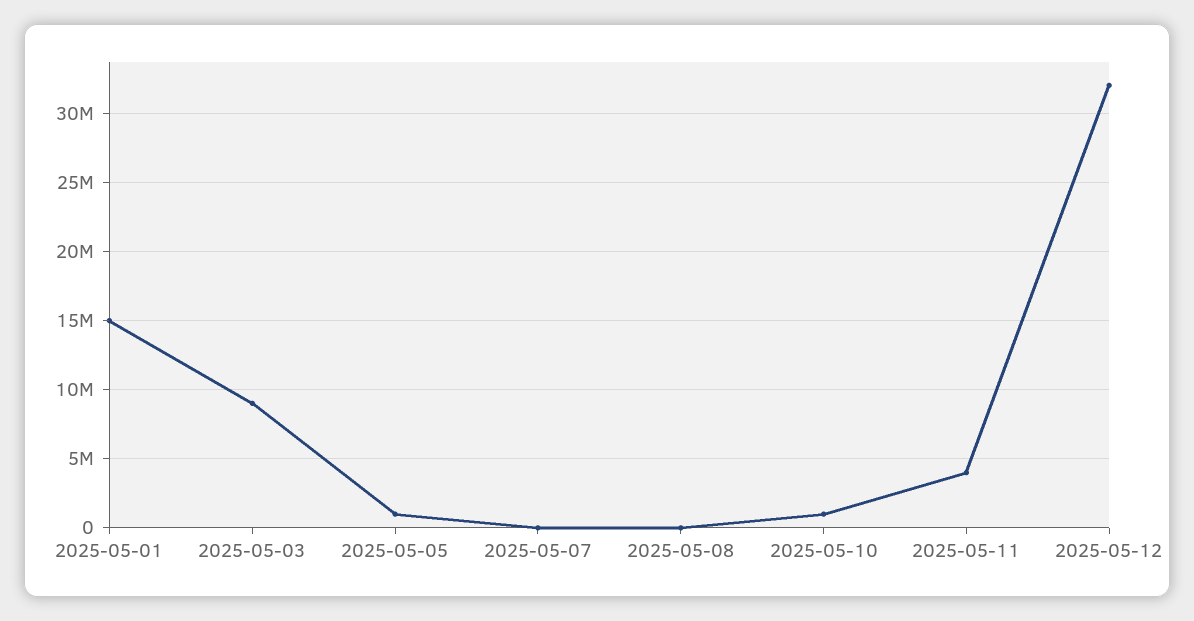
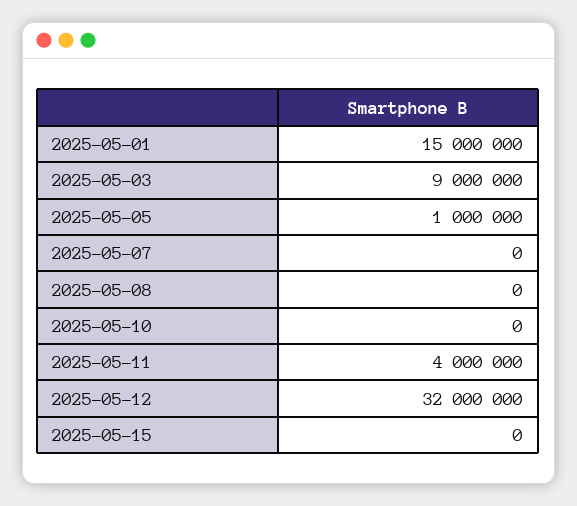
2025-05-10: 1000000 -> 0
2025-05-15: none -> 0

